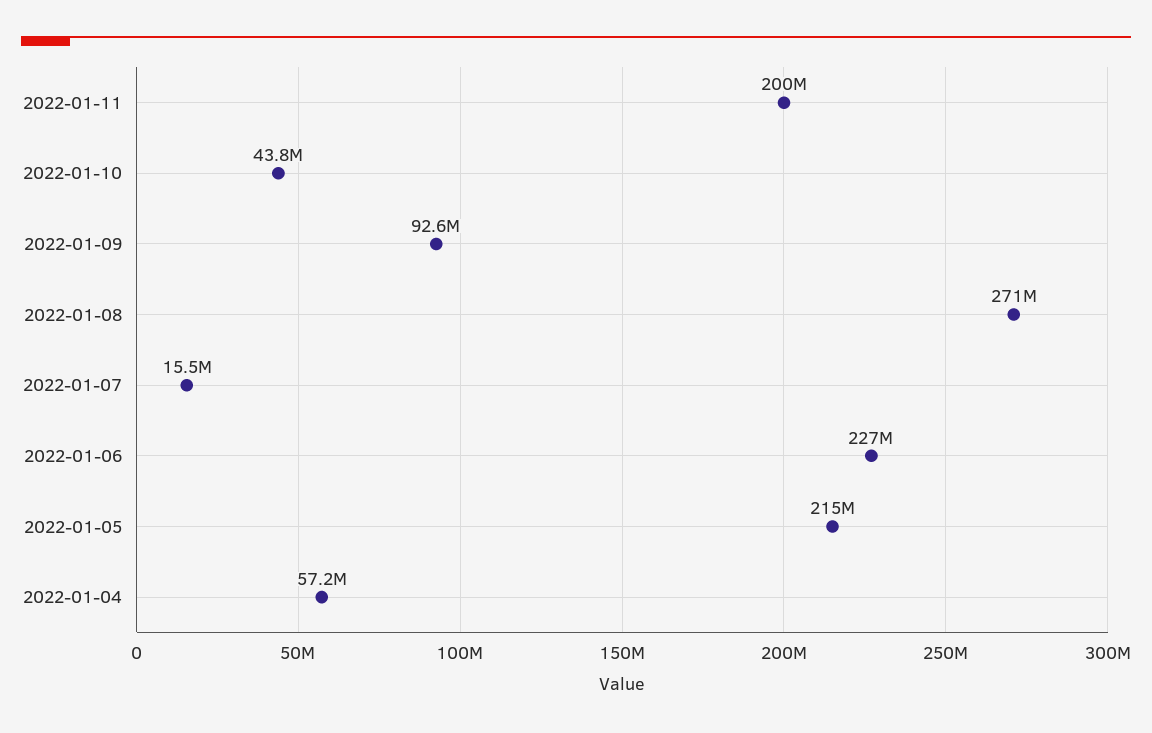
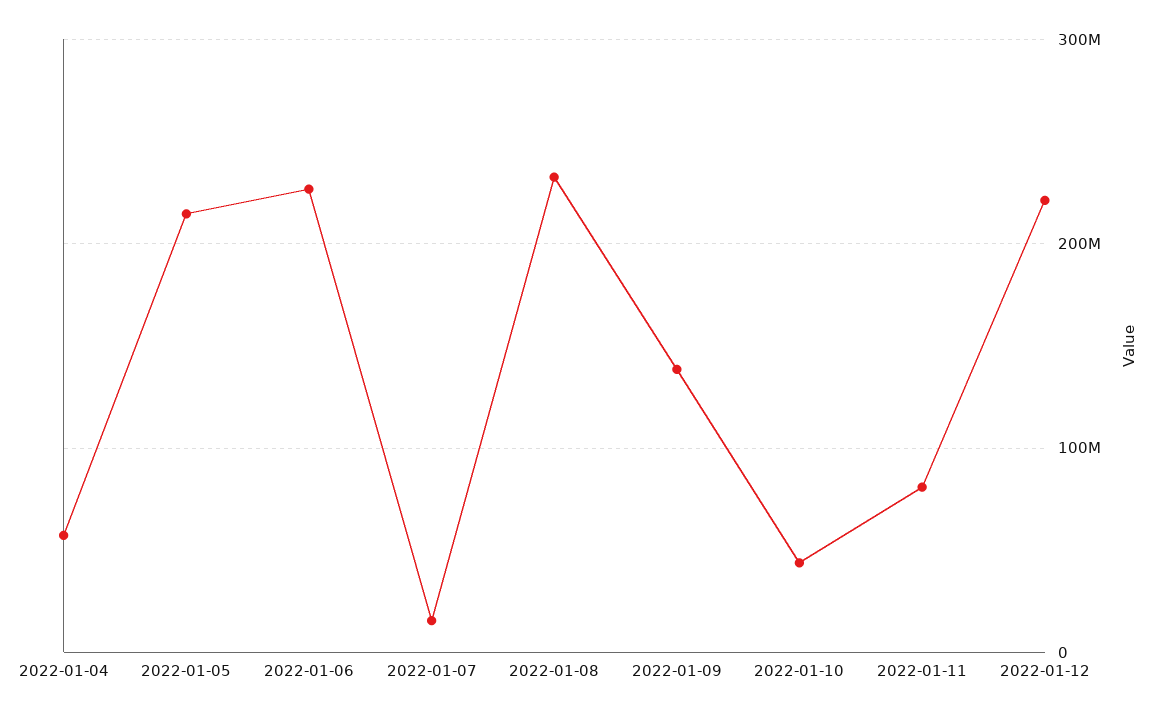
2022-01-11: 200000000 -> 80000000
2022-01-09: 92600000 -> 140000000
2022-01-08: 271000000 -> 230000000
2022-01-12: none -> 220000000

